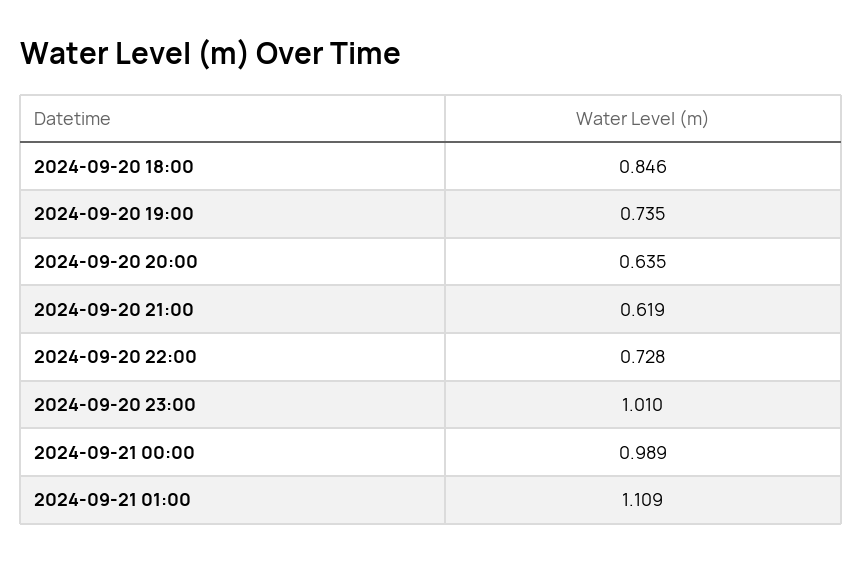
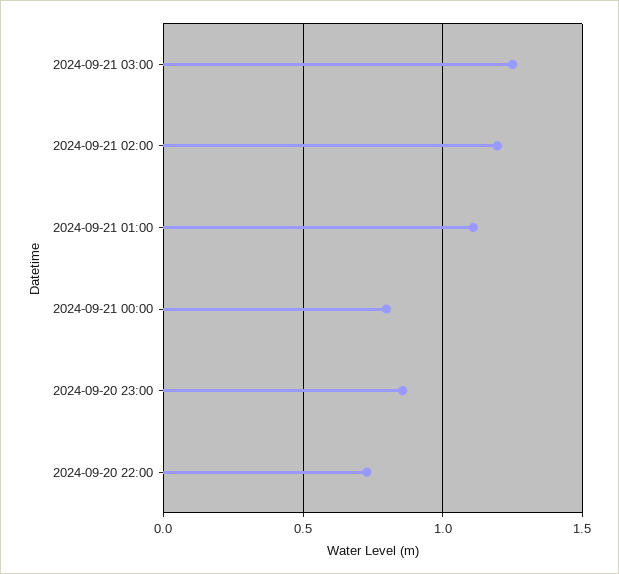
2024-09-20 18:00: 0.846 -> none
2024-09-20 19:00: 0.735 -> none
2024-09-20 20:00: 0.635 -> none
2024-09-20 21:00: 0.619 -> none
2024-09-20 23:00: 1.01 -> 0.85
2024-09-21 00:00: 0.989 -> 0.8
2024-09-21 03:00: none -> 1.25
2024-09-21 02:00: none -> 1.2

